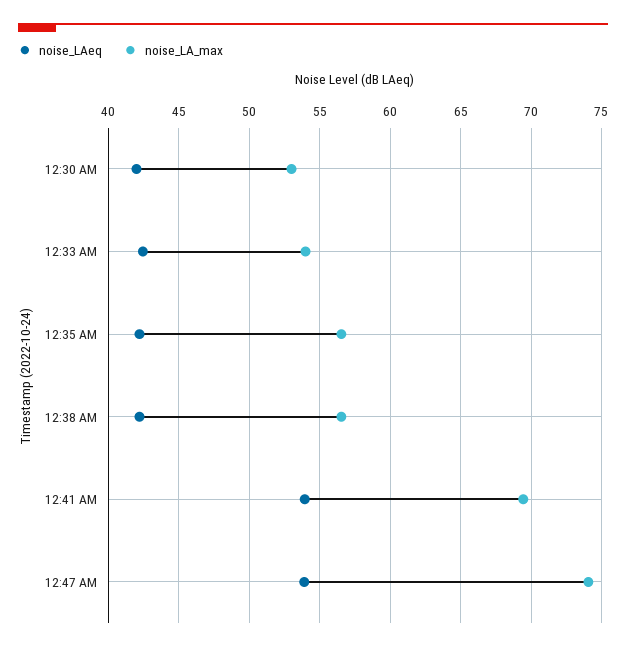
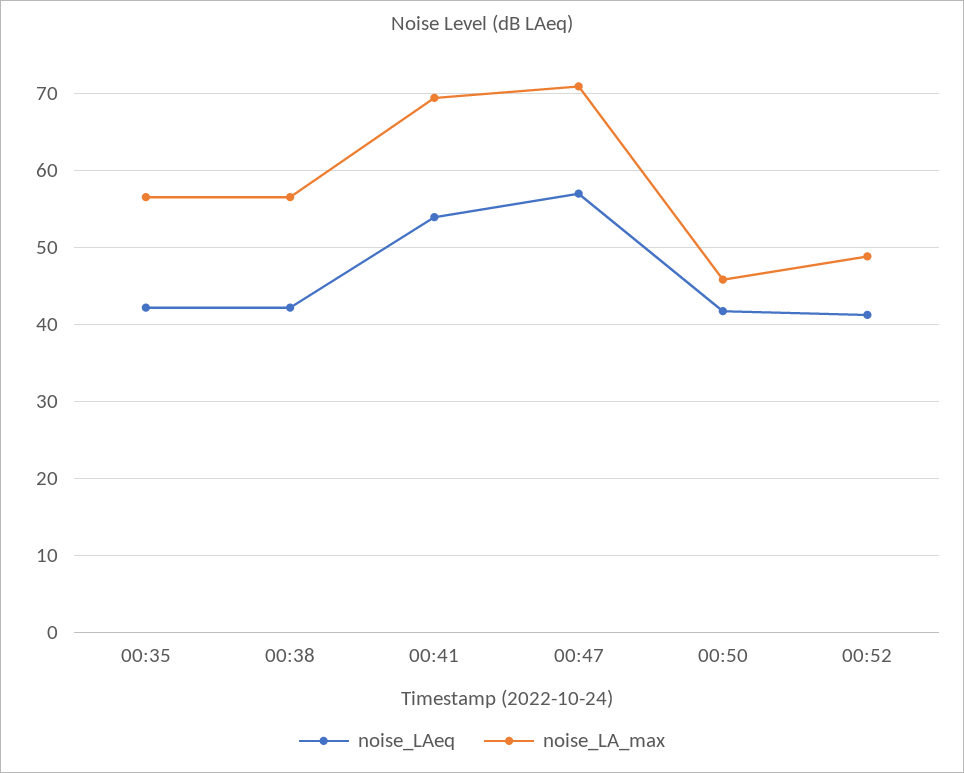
noise_LAeq, 12:30 AM: 42 -> none
noise_LA_max, 12:30 AM: 53 -> none
noise_LAeq, 12:33 AM: 42.5 -> none
noise_LA_max, 12:33 AM: 54 -> none
noise_LAeq, 12:47 AM: 54 -> 57
noise_LA_max, 12:47 AM: 74 -> 71
noise_LAeq, 00:50: none -> 42
noise_LA_max, 00:50: none -> 46
noise_LAeq, 00:52: none -> 41
noise_LA_max, 00:52: none -> 49

